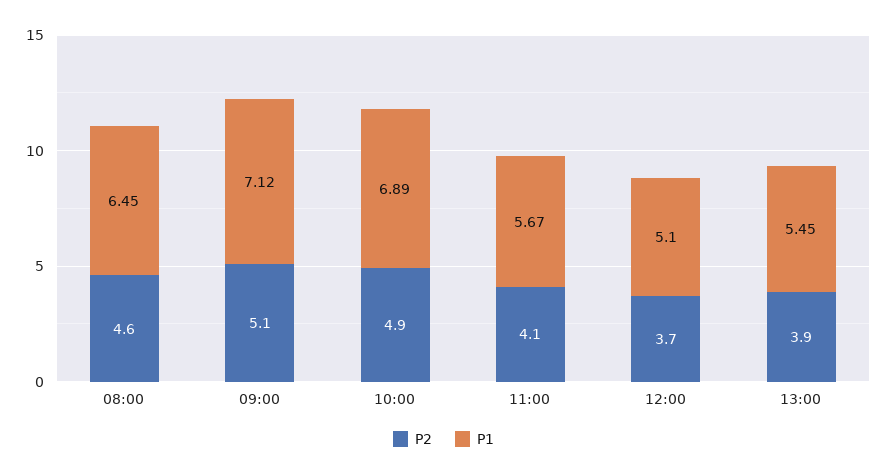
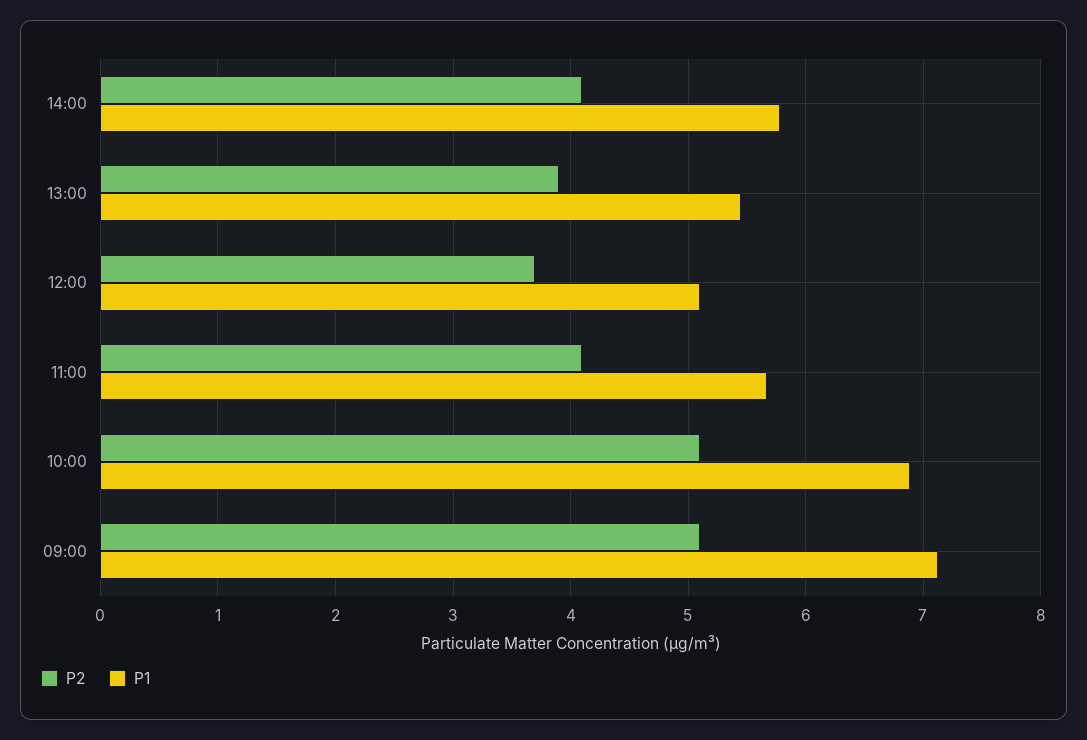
P2, 08:00: 4.6 -> none
P1, 08:00: 6.45 -> none
P2, 10:00: 4.9 -> 5.1
P2, 14:00: none -> 4.1
P1, 14:00: none -> 5.8

